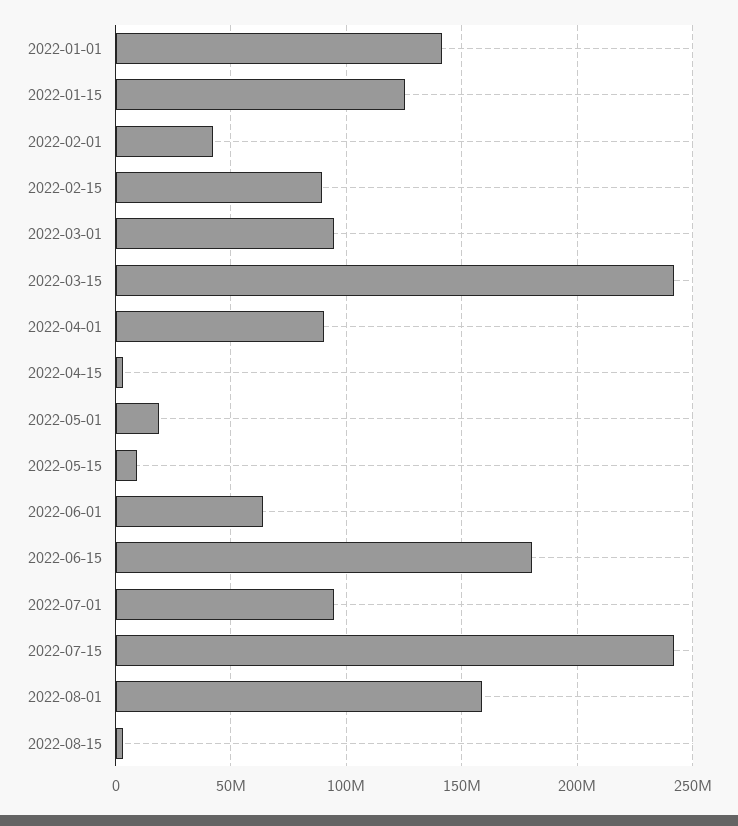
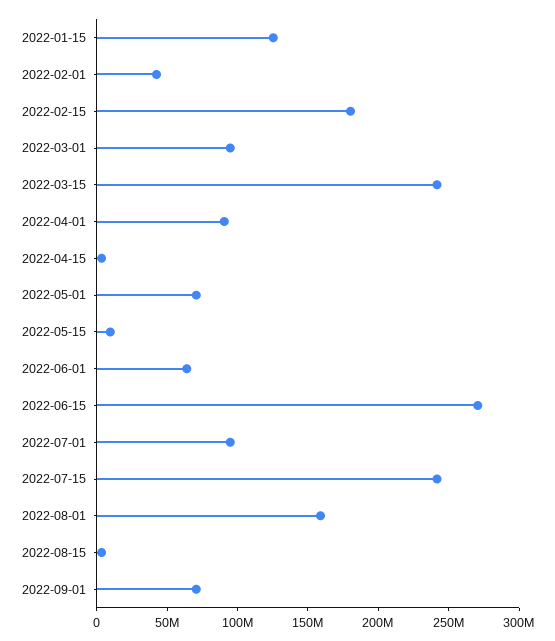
2022-01-01: 140000000 -> none
2022-02-15: 90000000 -> 180000000
2022-05-01: 20000000 -> 70000000
2022-06-15: 180000000 -> 270000000
2022-09-01: none -> 70000000

